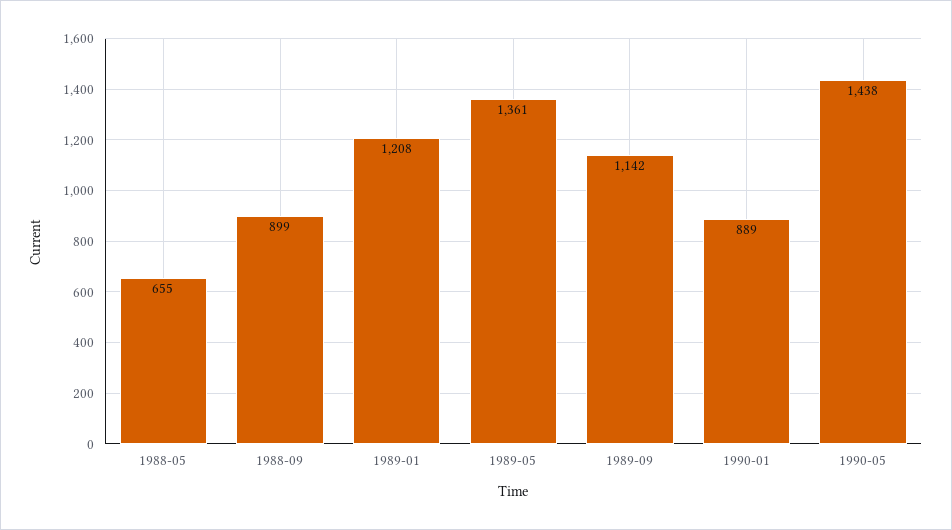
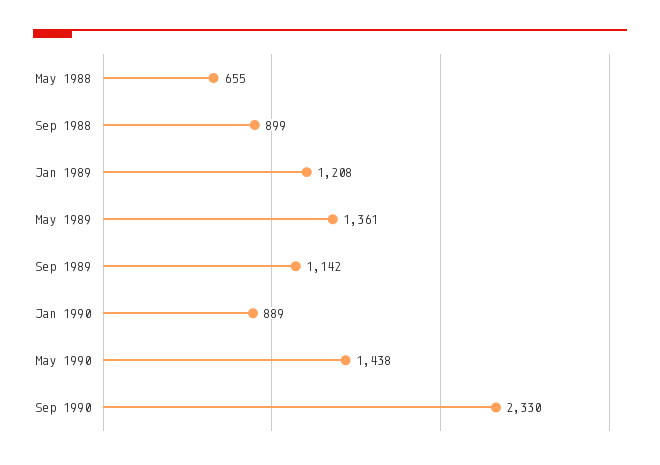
Sep 1990: none -> 2330

